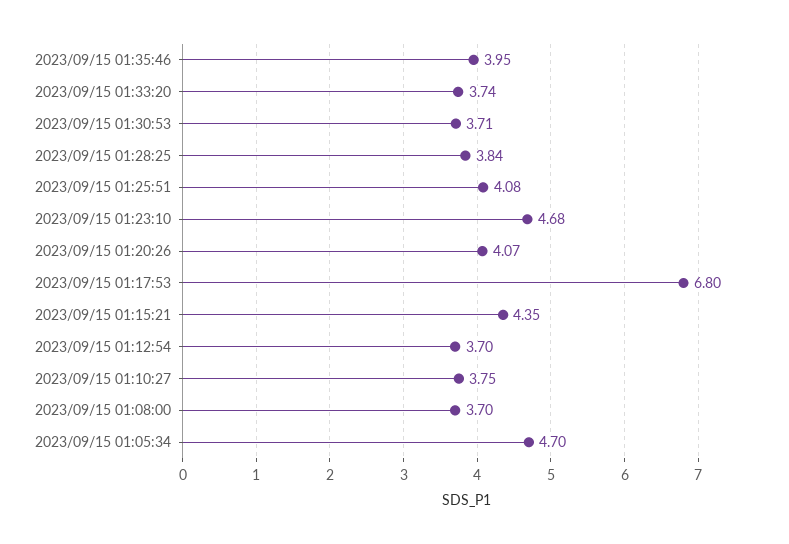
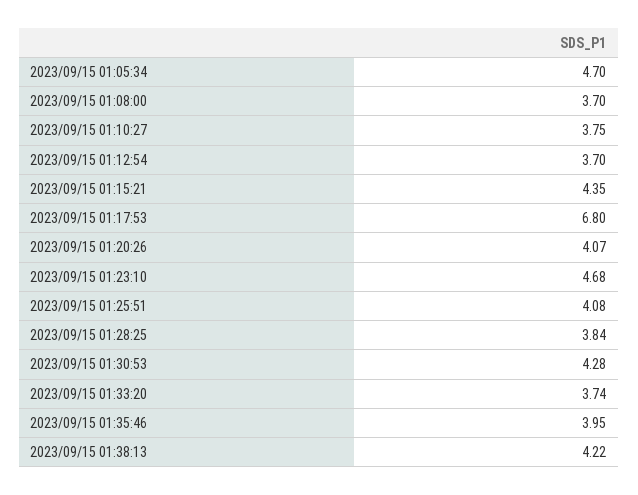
2023/09/15 01:30:53: 3.71 -> 4.28
2023/09/15 01:38:13: none -> 4.22

